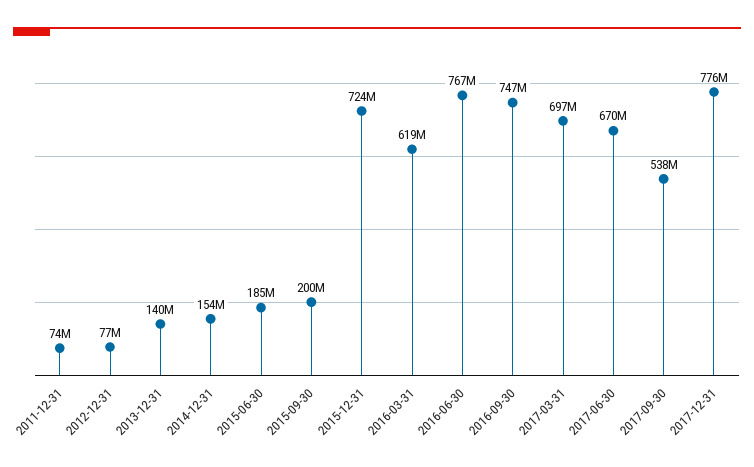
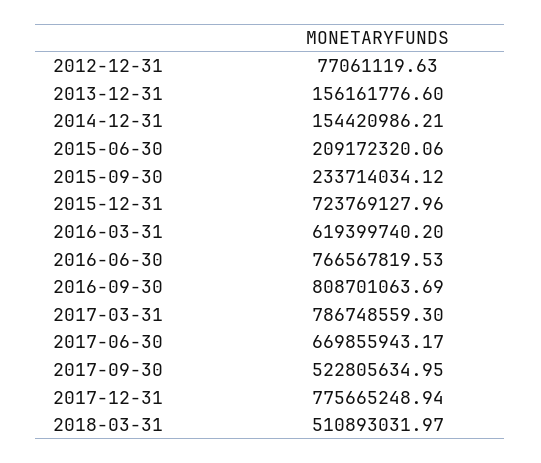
2011-12-31: 74000000 -> none
2013-12-31: 140000000 -> 156161776.6
2015-06-30: 185000000 -> 209172320.06
2015-09-30: 200000000 -> 233714034.12
2016-09-30: 747000000 -> 808701063.69
2017-03-31: 697000000 -> 786748559.3
2017-09-30: 538000000 -> 522805634.95
2018-03-31: none -> 510893031.97

